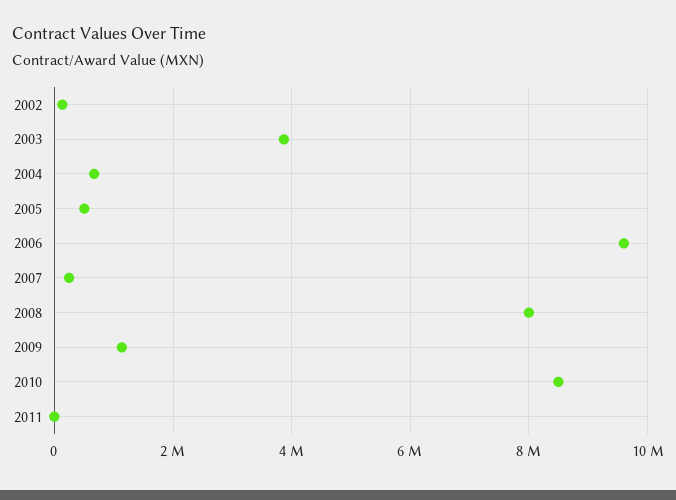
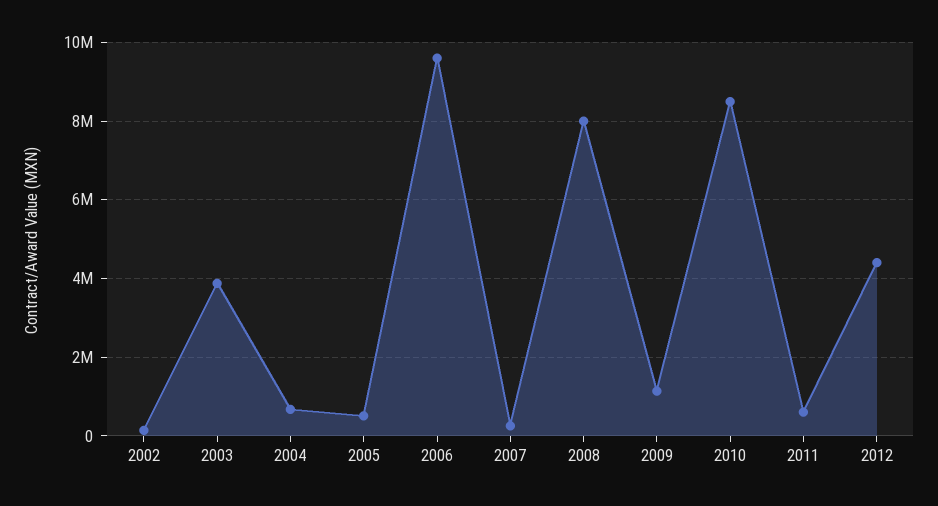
2011: 0 -> 600000
2012: none -> 4400000

